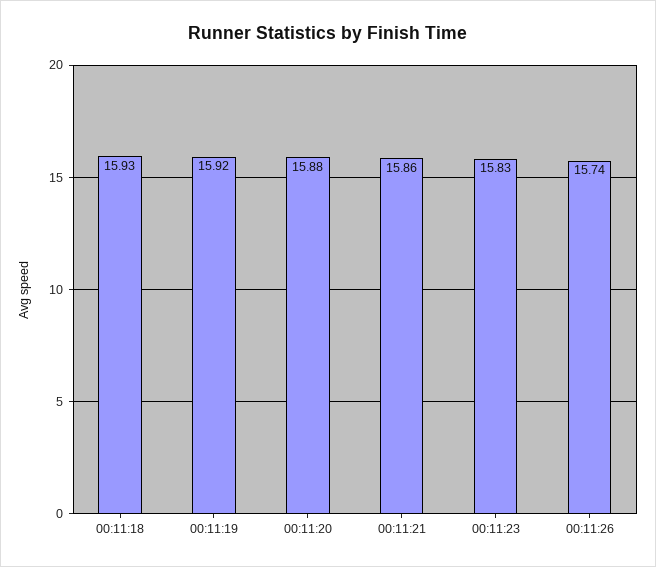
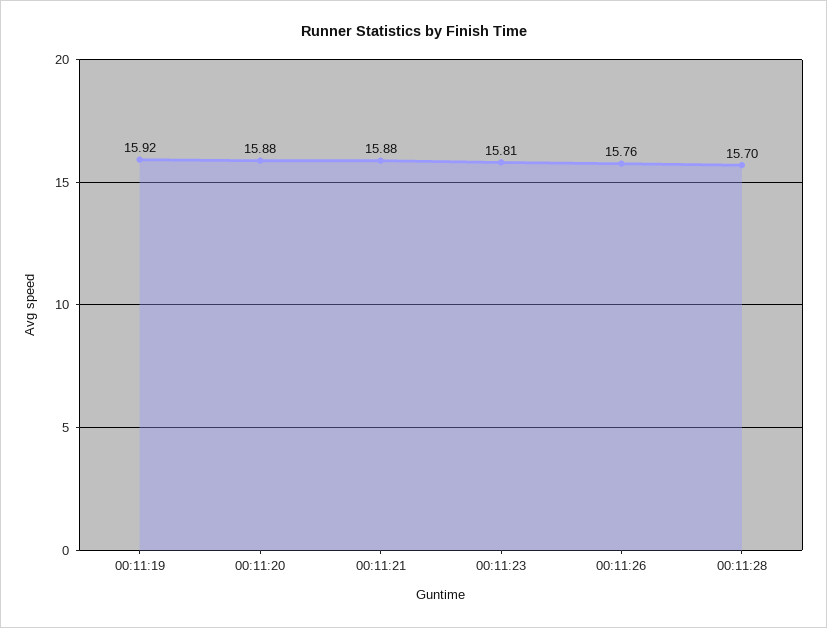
00:11:18: 15.93 -> none
00:11:21: 15.86 -> 15.88
00:11:23: 15.83 -> 15.81
00:11:26: 15.74 -> 15.76
00:11:28: none -> 15.7

